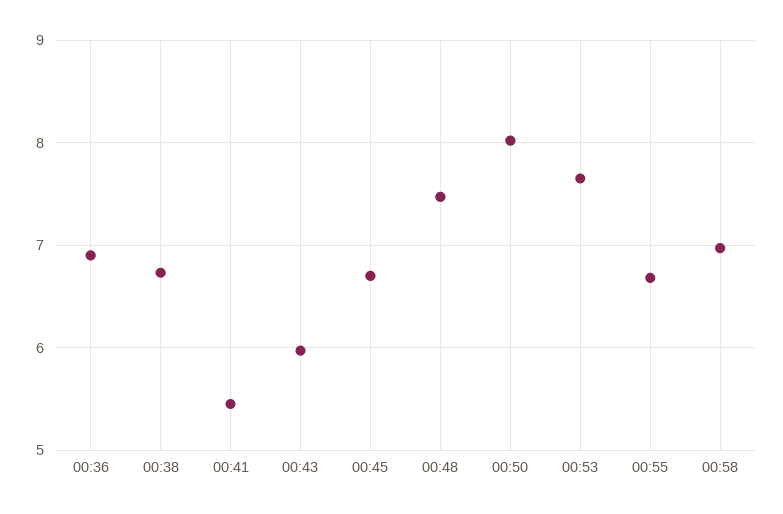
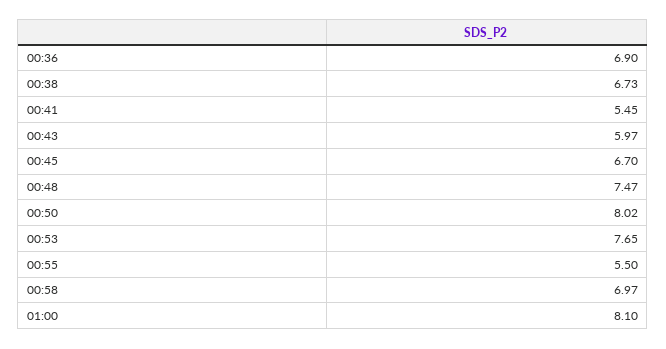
00:55: 6.7 -> 5.5
01:00: none -> 8.1

